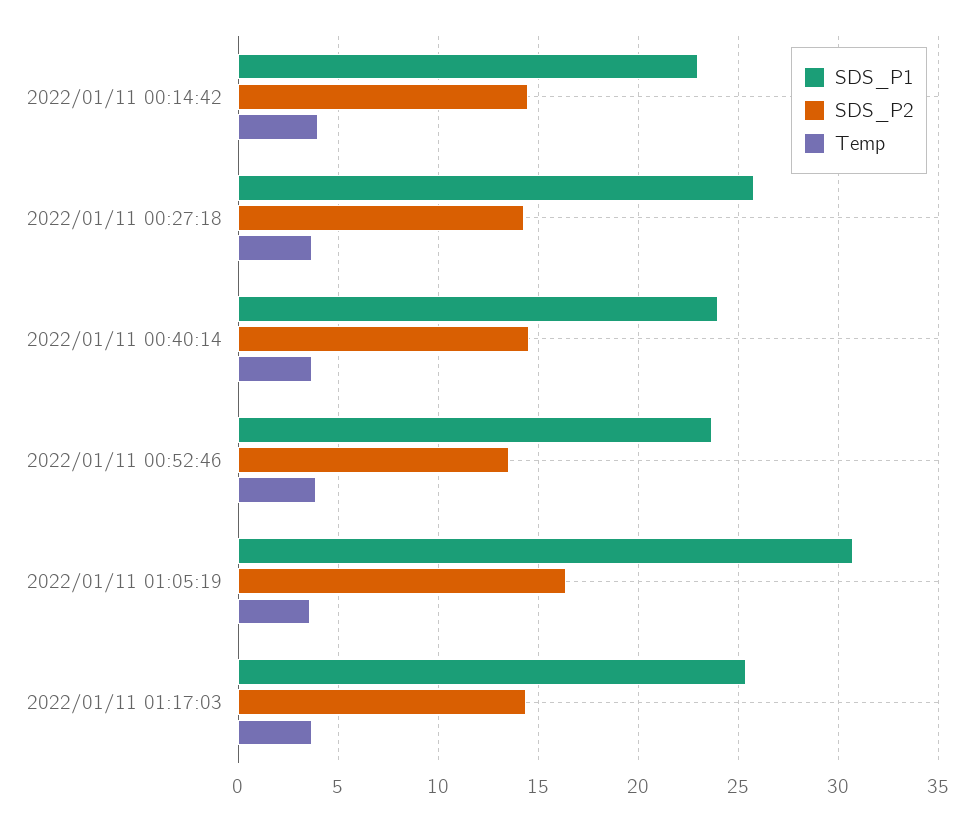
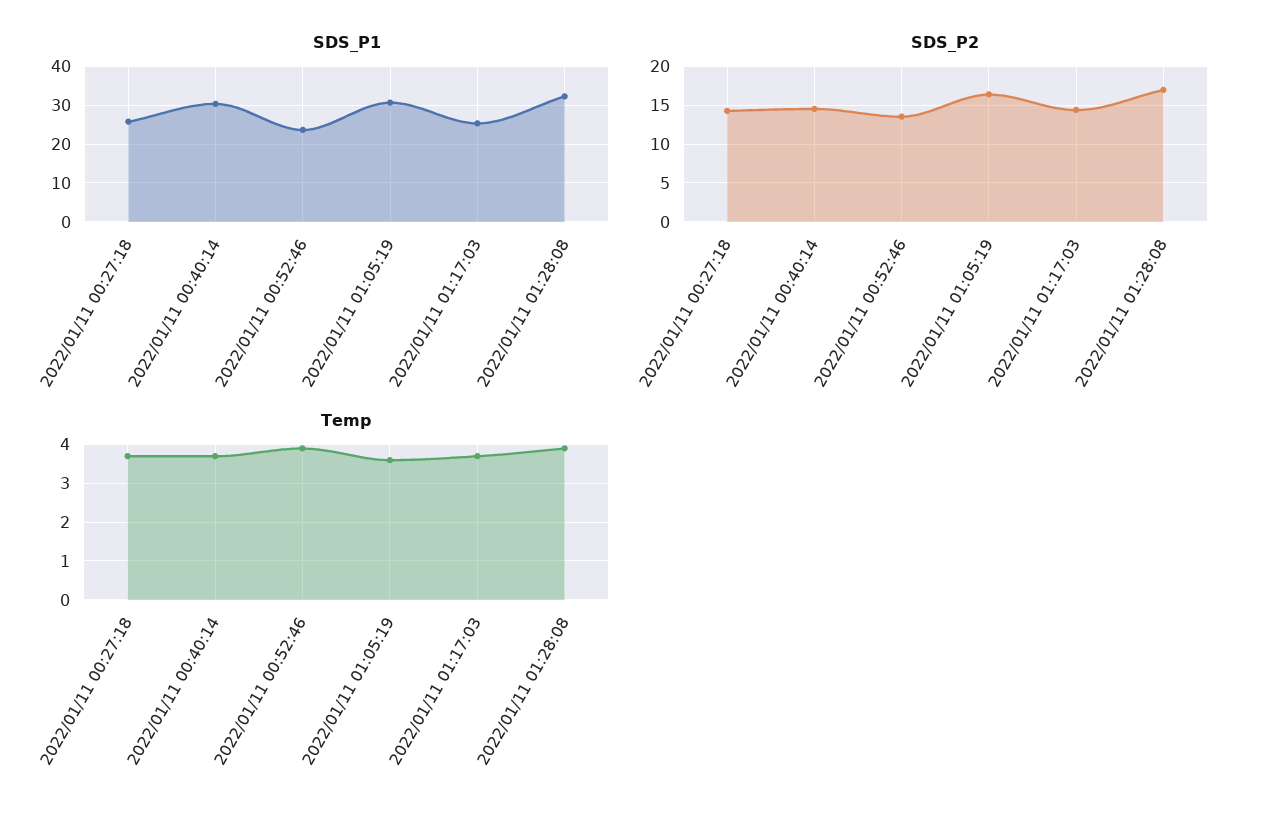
SDS_P1, 2022/01/11 00:14:42: 23 -> none
SDS_P2, 2022/01/11 00:14:42: 14.5 -> none
Temp, 2022/01/11 00:14:42: 4 -> none
SDS_P1, 2022/01/11 00:40:14: 24 -> 30
SDS_P1, 2022/01/11 01:28:08: none -> 32
SDS_P2, 2022/01/11 01:28:08: none -> 17
Temp, 2022/01/11 01:28:08: none -> 4

